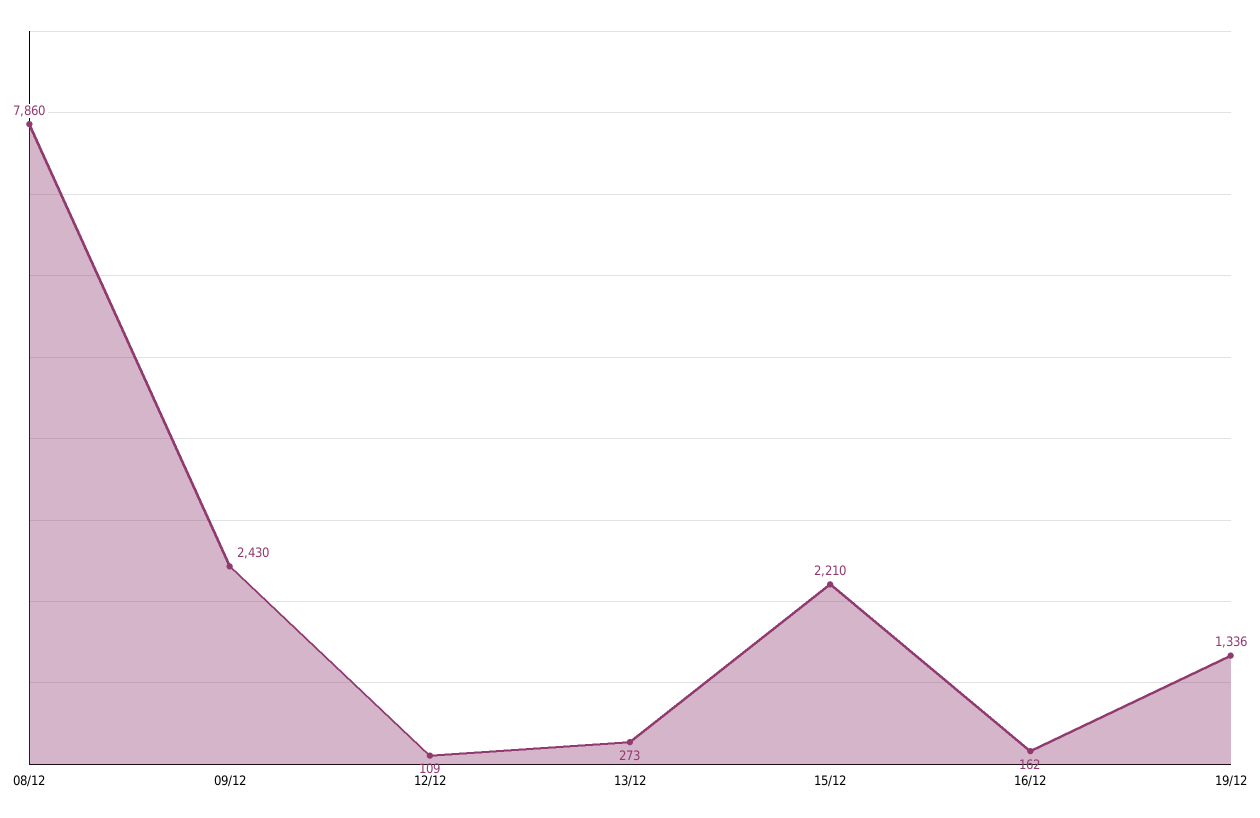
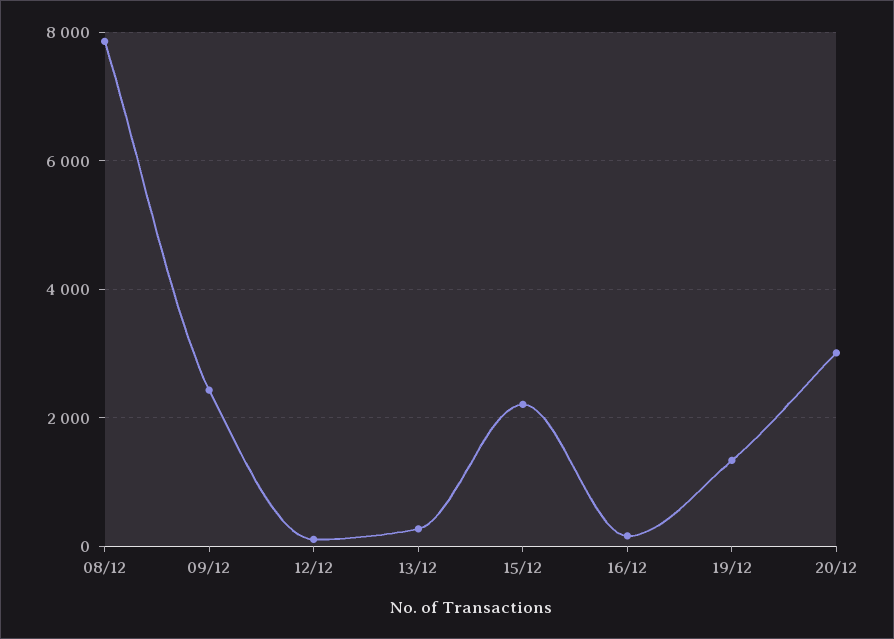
20/12: none -> 3000

